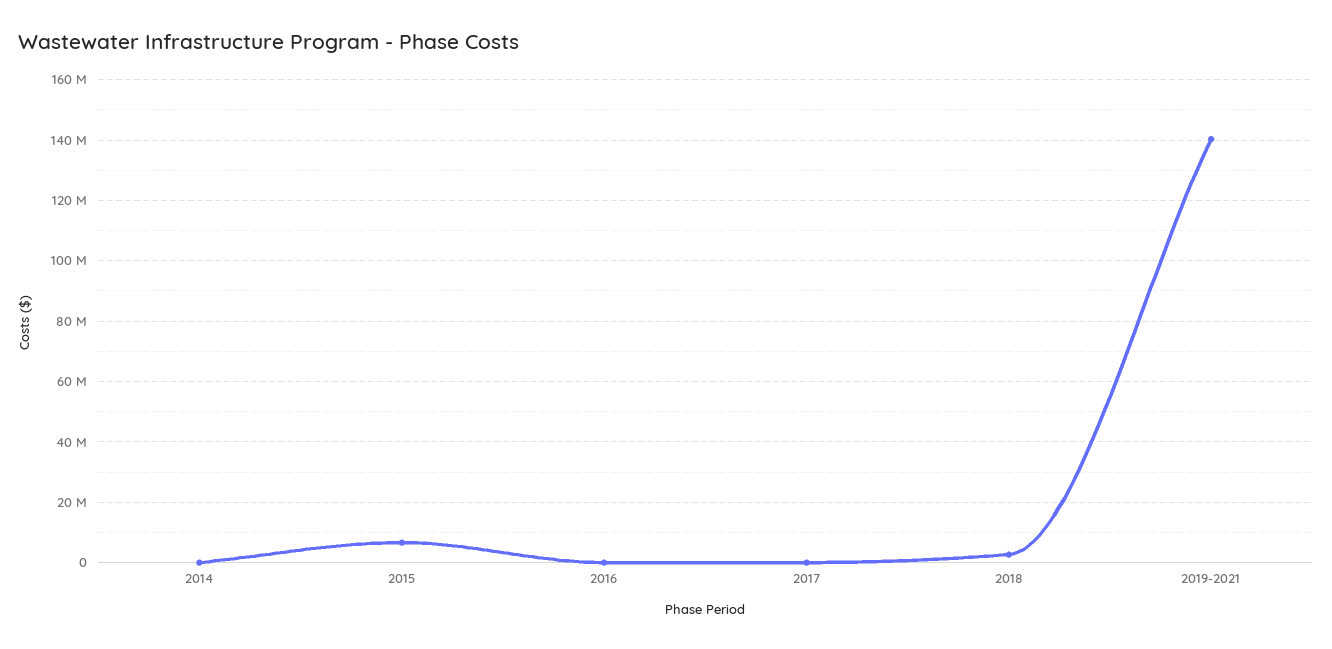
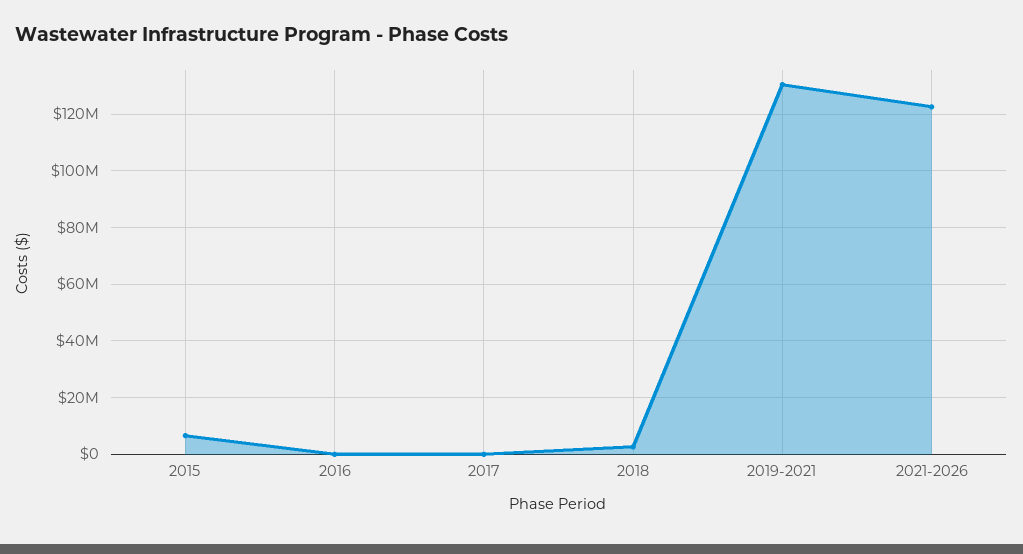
2014: 0 -> none
2019-2021: 140000000 -> 130000000
2021-2026: none -> 122500000

